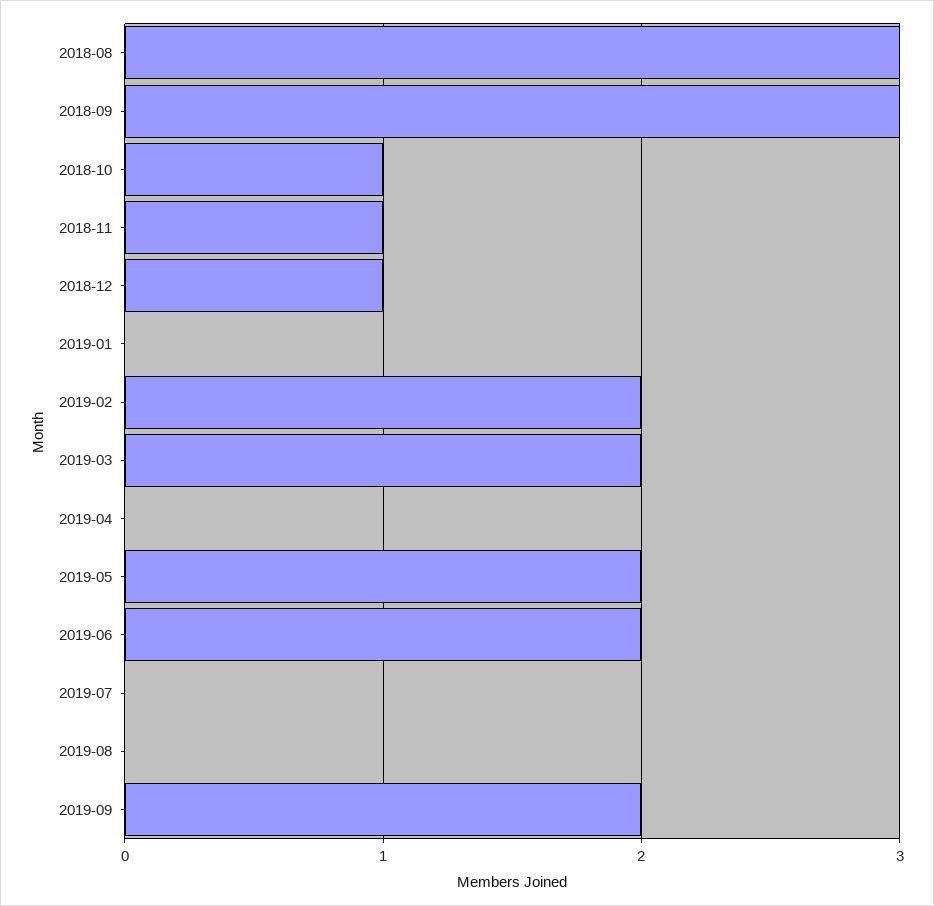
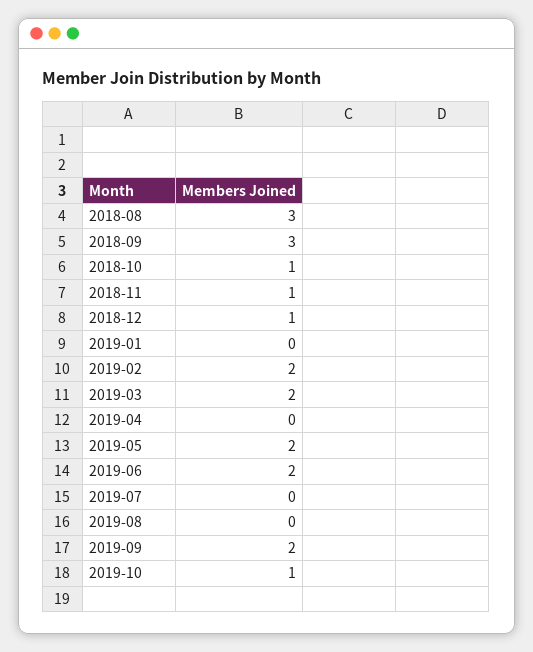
2019-10: none -> 1

